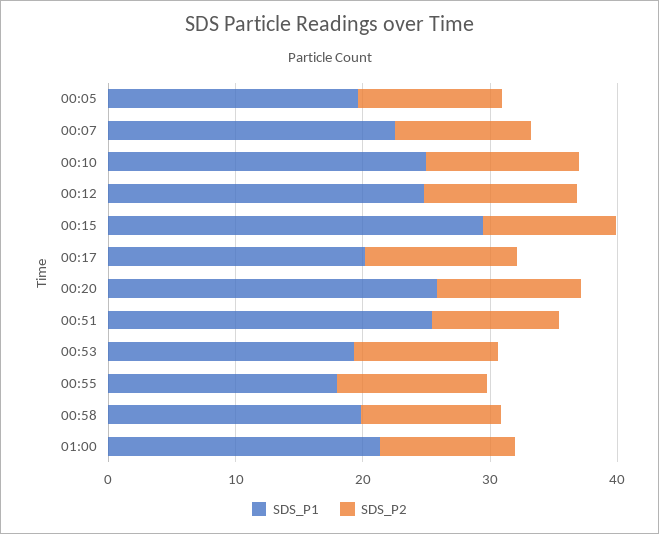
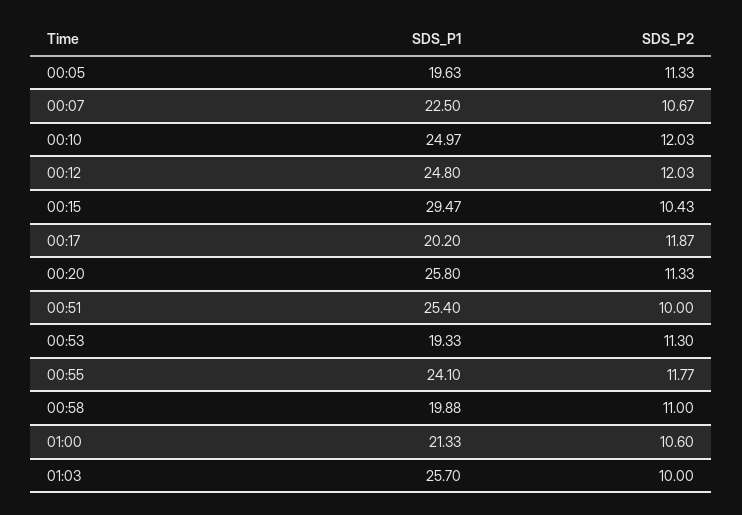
SDS_P1, 00:55: 18 -> 24.1
SDS_P1, 01:03: none -> 25.7
SDS_P2, 01:03: none -> 10

